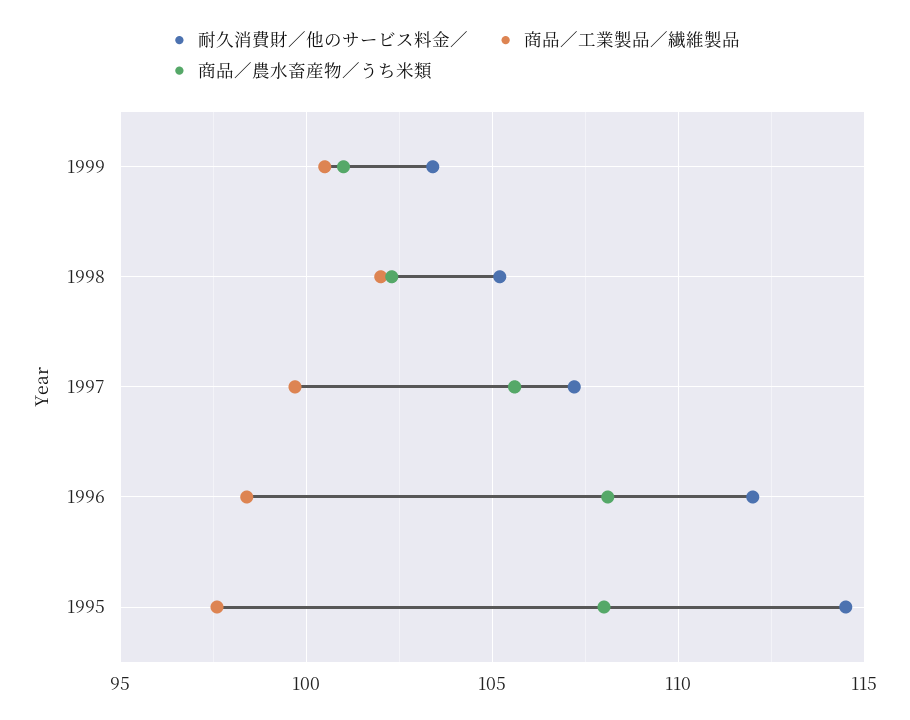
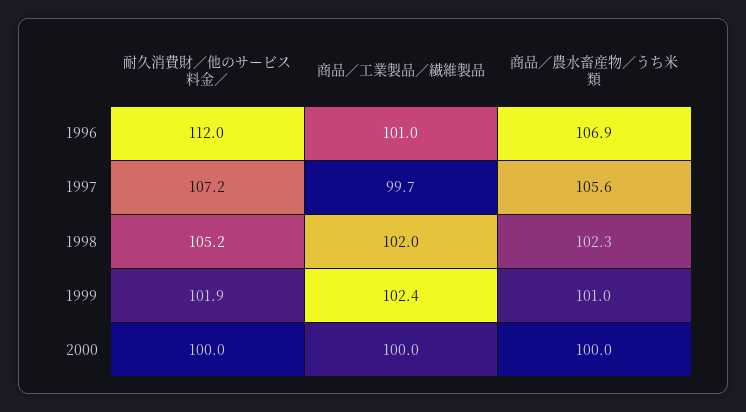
耐久消費財／他のサービス料金／, 1999: 103.5 -> 101.9
商品／工業製品／繊維製品, 1999: 100.5 -> 102.4
商品／工業製品／繊維製品, 1996: 98.5 -> 101
商品／農水畜産物／うち米類, 1996: 108 -> 106.9
耐久消費財／他のサービス料金／, 1995: 114.5 -> none
商品／工業製品／繊維製品, 1995: 97.5 -> none
商品／農水畜産物／うち米類, 1995: 108 -> none
耐久消費財／他のサービス料金／, 2000: none -> 100
商品／工業製品／繊維製品, 2000: none -> 100
商品／農水畜産物／うち米類, 2000: none -> 100

